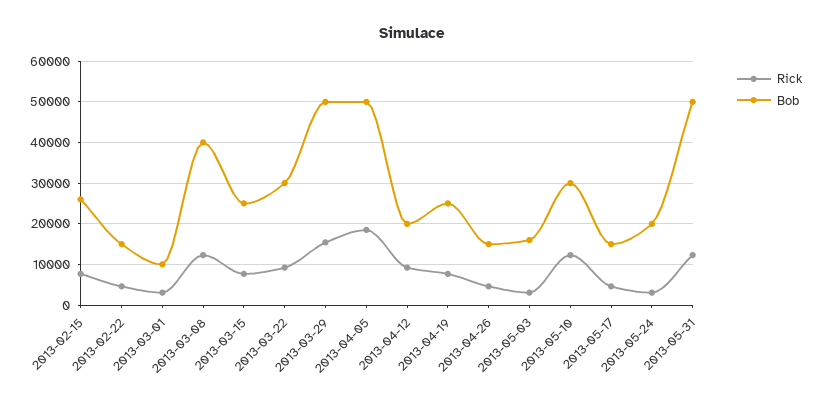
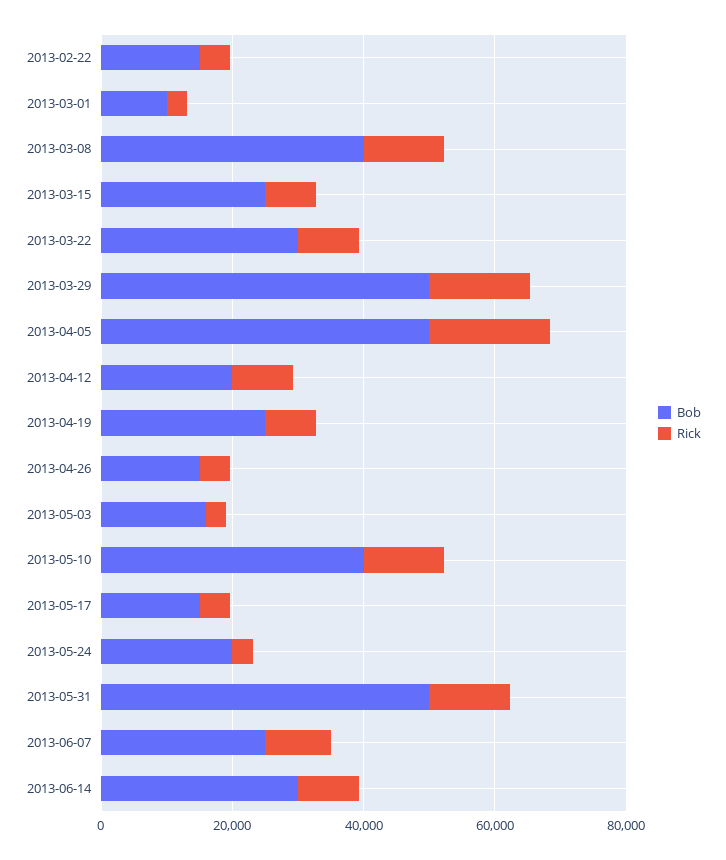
Rick, 2013-02-15: 8000 -> none
Bob, 2013-02-15: 26000 -> none
Bob, 2013-05-10: 30000 -> 40000
Bob, 2013-06-07: none -> 25000
Rick, 2013-06-07: none -> 10000
Bob, 2013-06-14: none -> 30000
Rick, 2013-06-14: none -> 10000

